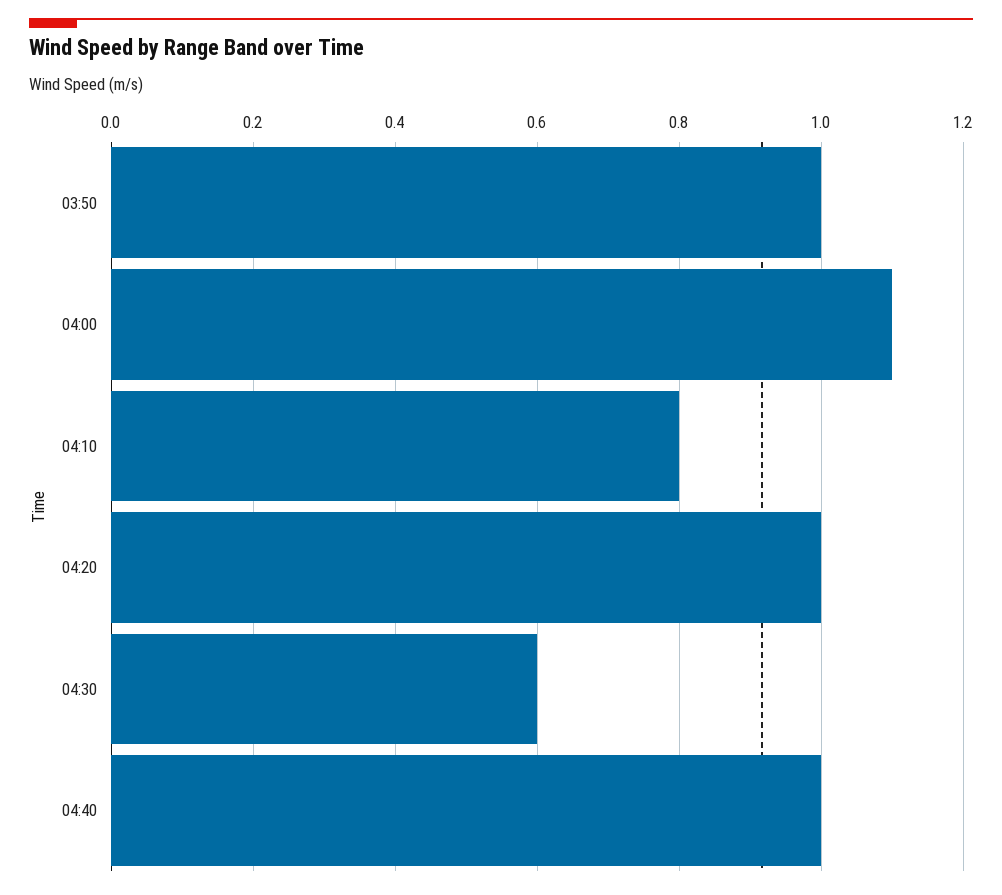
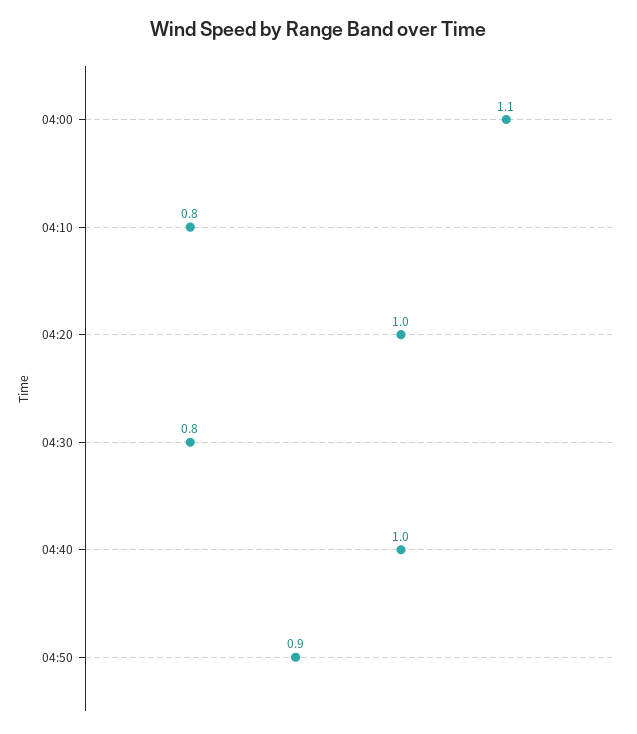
03:50: 1 -> none
04:30: 0.6 -> 0.8
04:50: none -> 0.9

